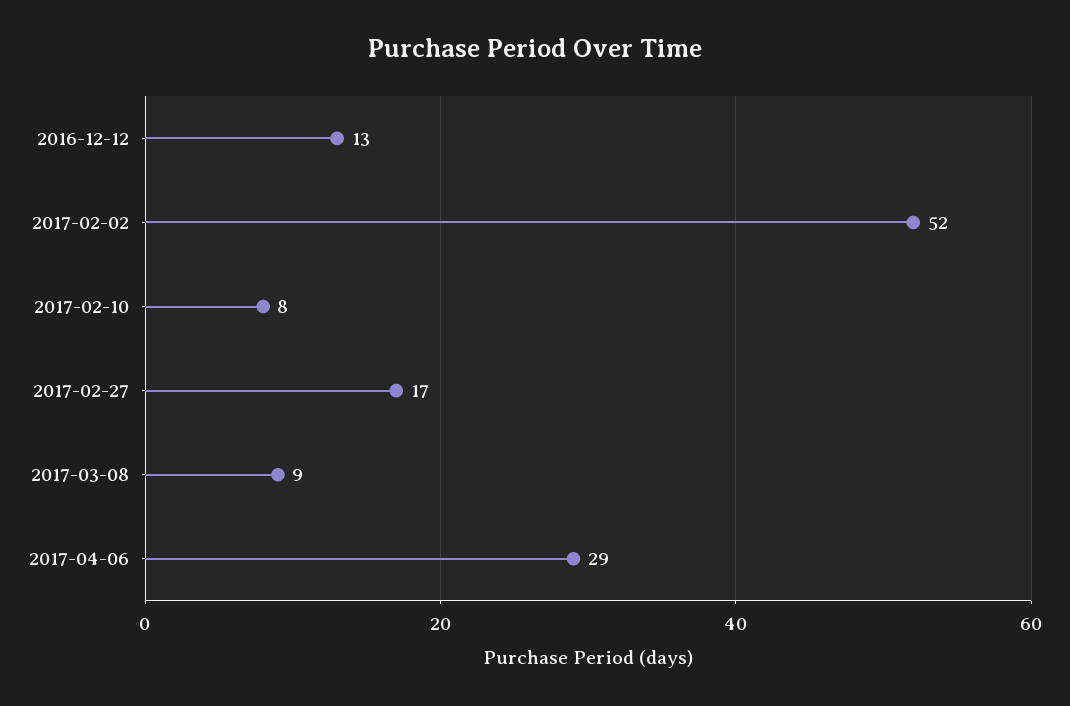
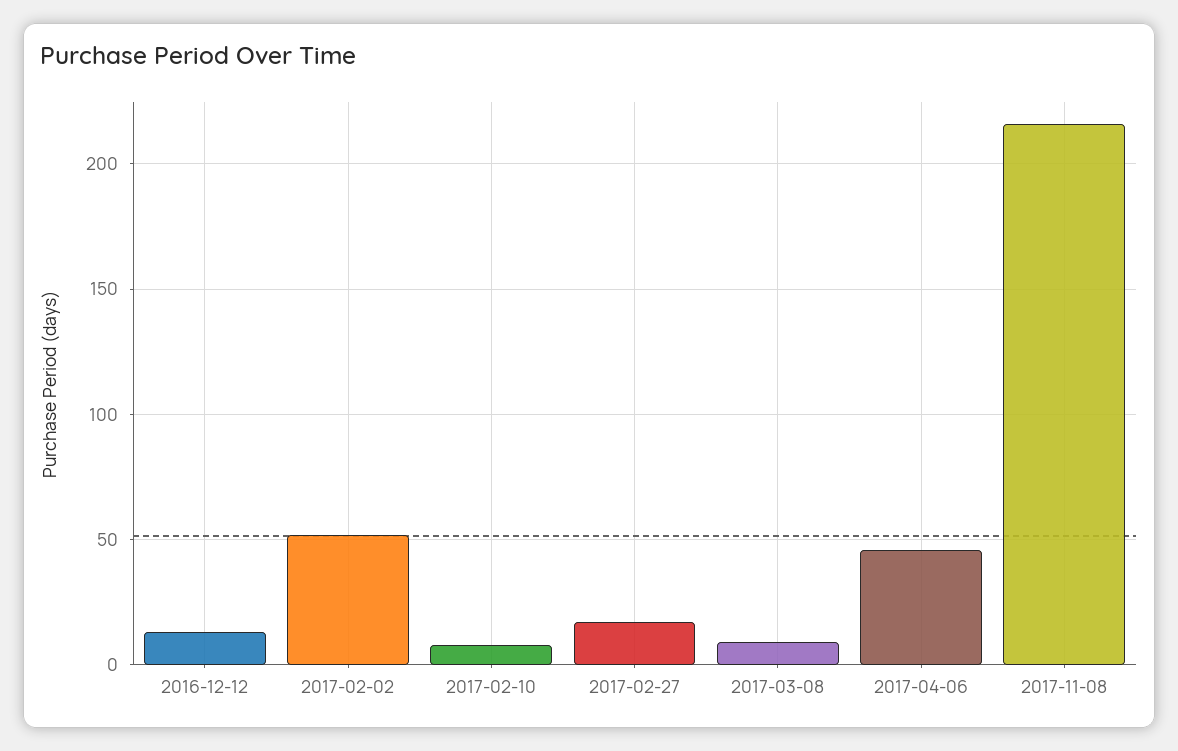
2017-04-06: 29 -> 45
2017-11-08: none -> 215

